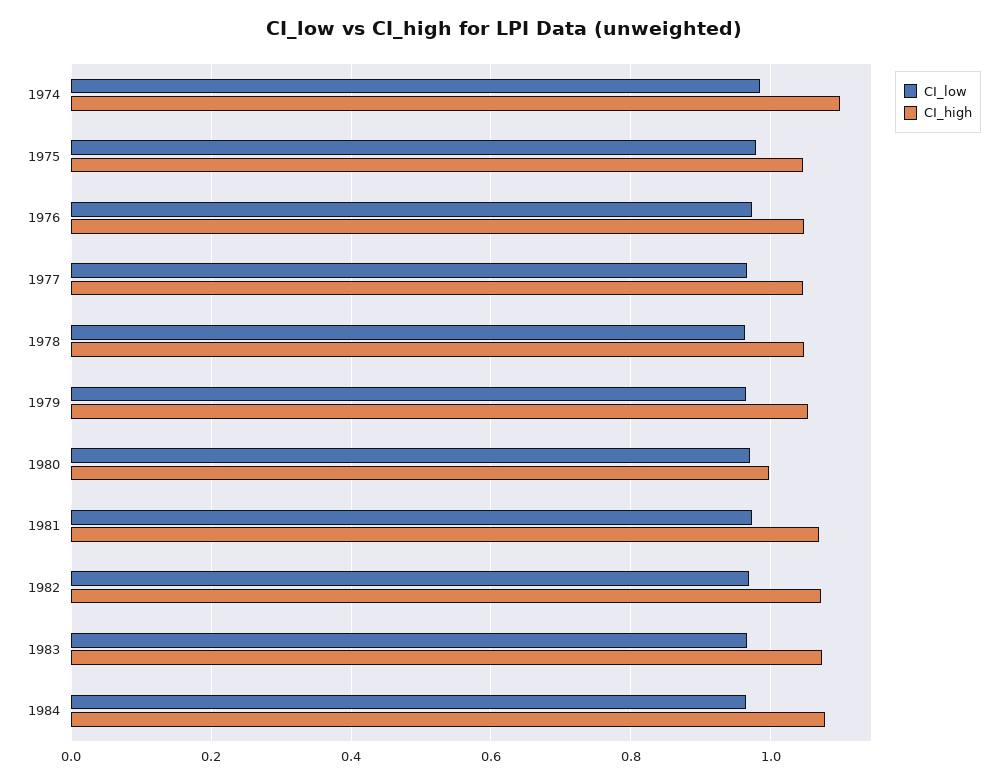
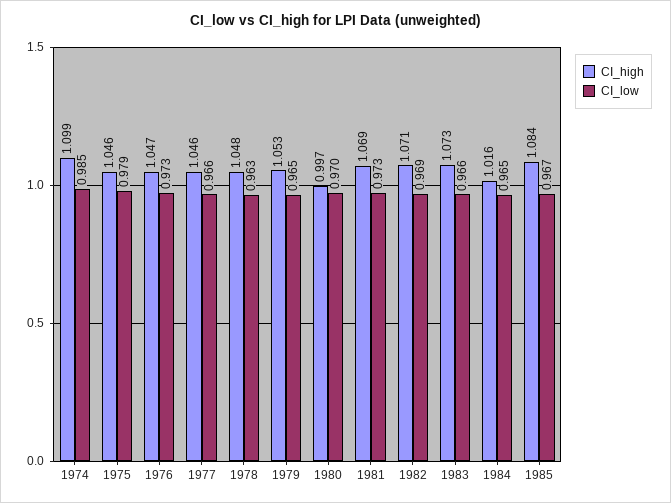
CI_high, 1984: 1.08 -> 1.016
CI_high, 1985: none -> 1.084
CI_low, 1985: none -> 0.967

